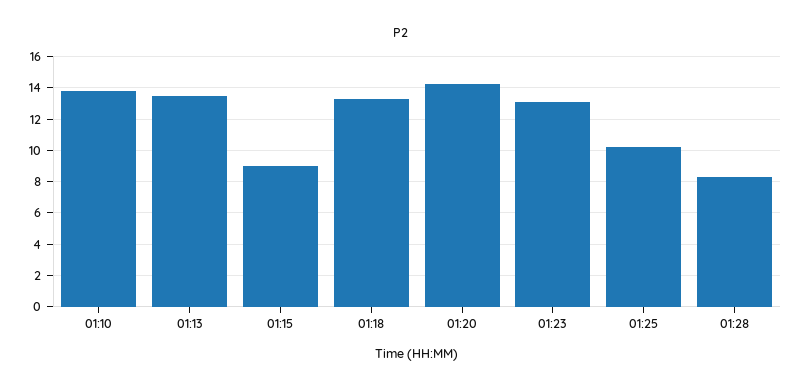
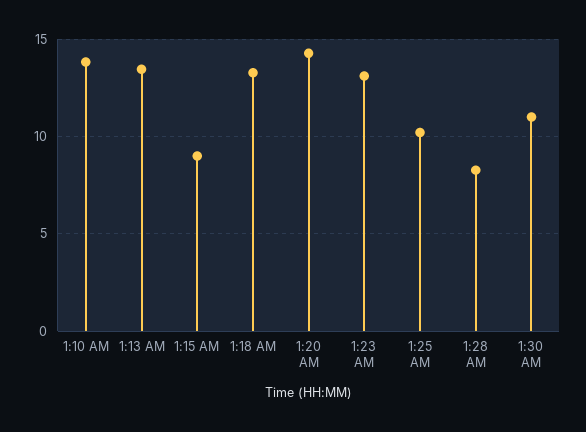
1:30 AM: none -> 11

